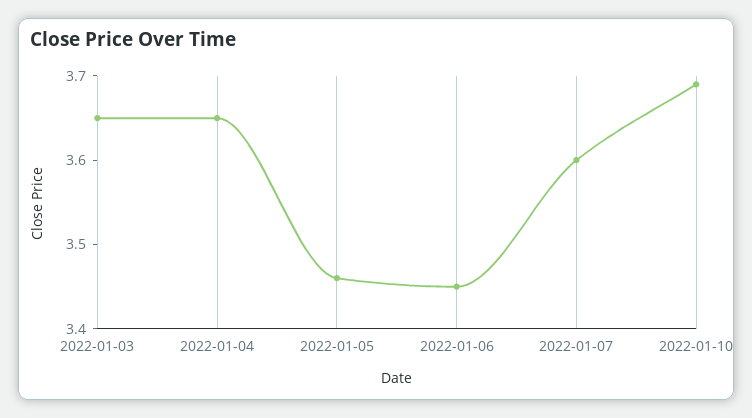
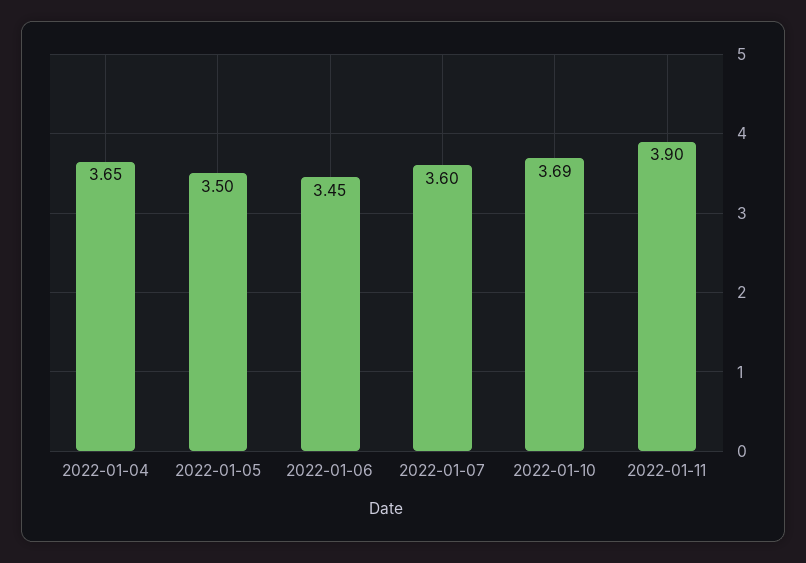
2022-01-03: 3.65 -> none
2022-01-05: 3.46 -> 3.5
2022-01-11: none -> 3.9

